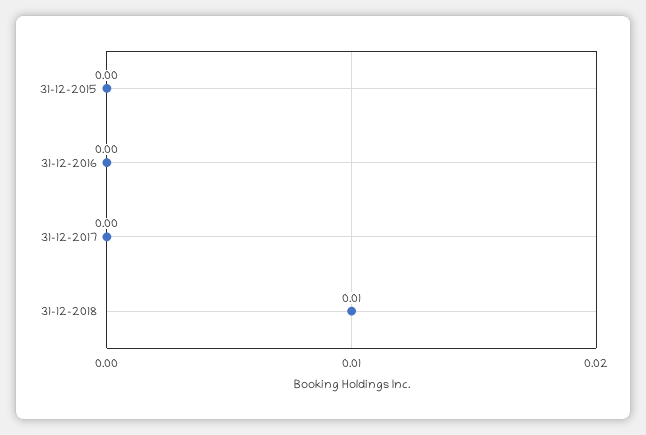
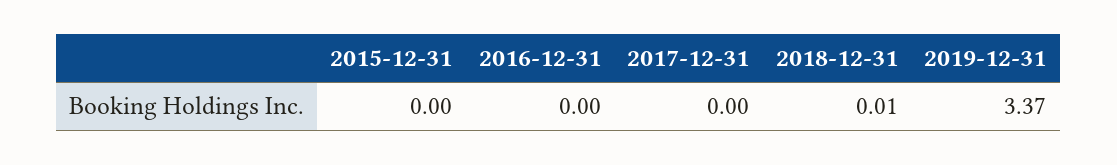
2019-12-31: none -> 3.37

